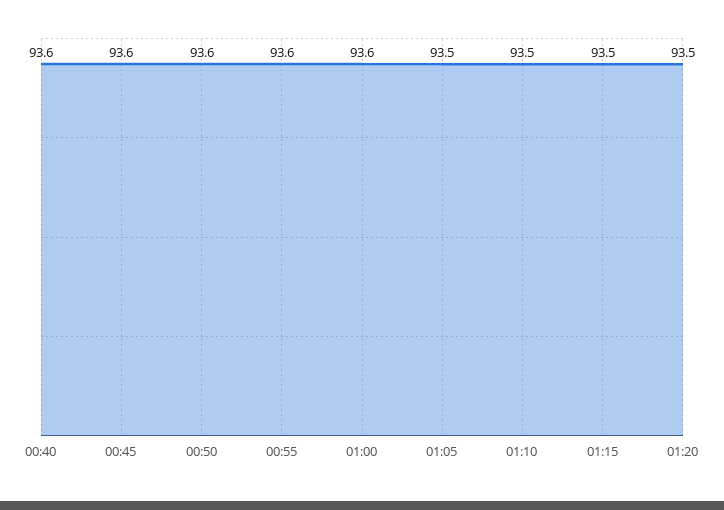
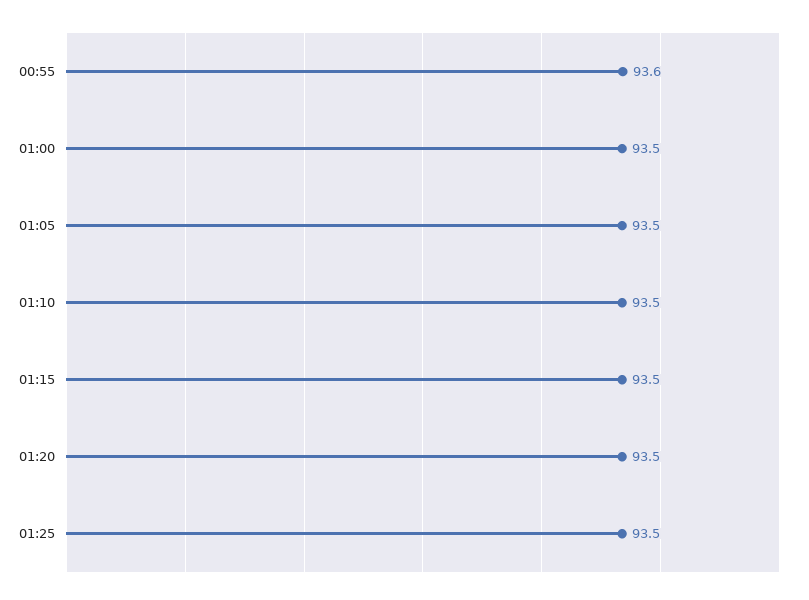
00:40: 93.6 -> none
00:45: 93.6 -> none
00:50: 93.6 -> none
01:00: 93.6 -> 93.5
01:25: none -> 93.5

